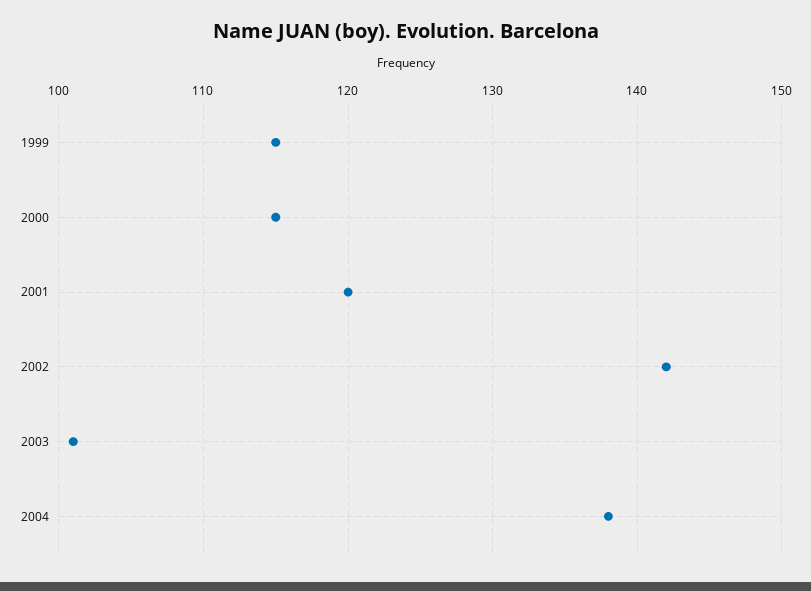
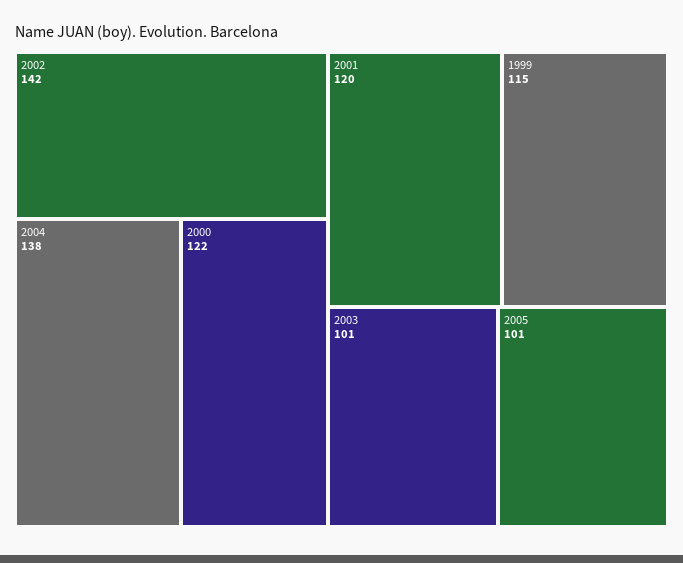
2000: 115 -> 122
2005: none -> 101

